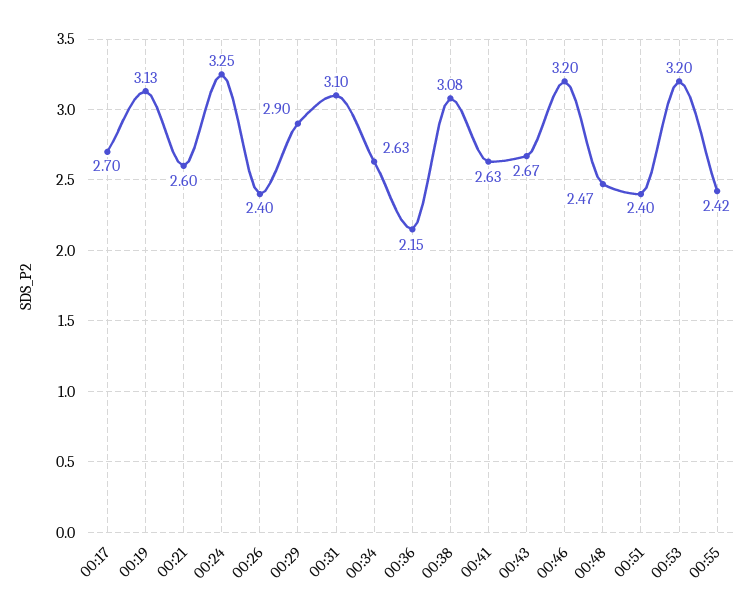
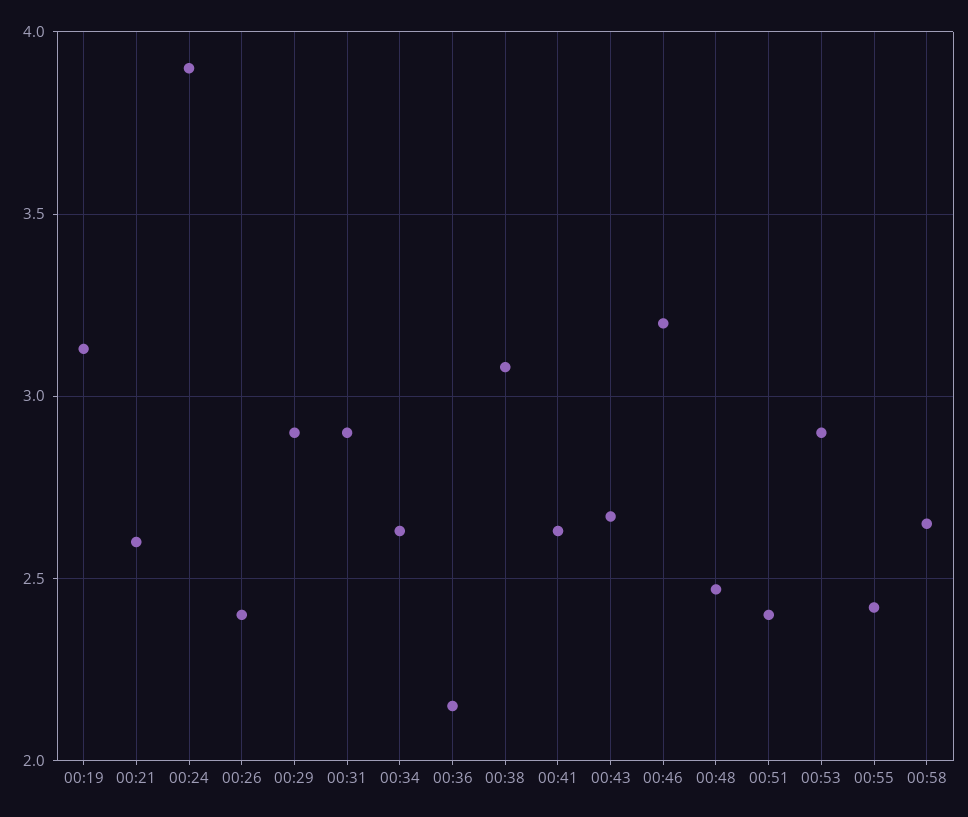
00:17: 2.7 -> none
00:24: 3.25 -> 3.9
00:31: 3.1 -> 2.9
00:53: 3.2 -> 2.9
00:58: none -> 2.65

